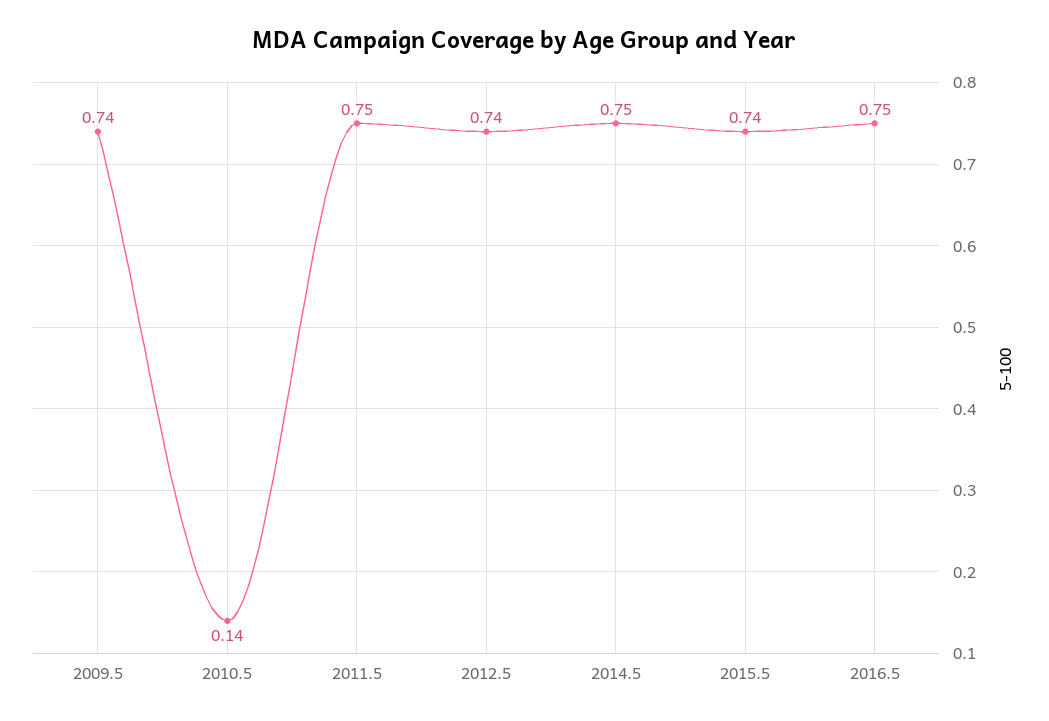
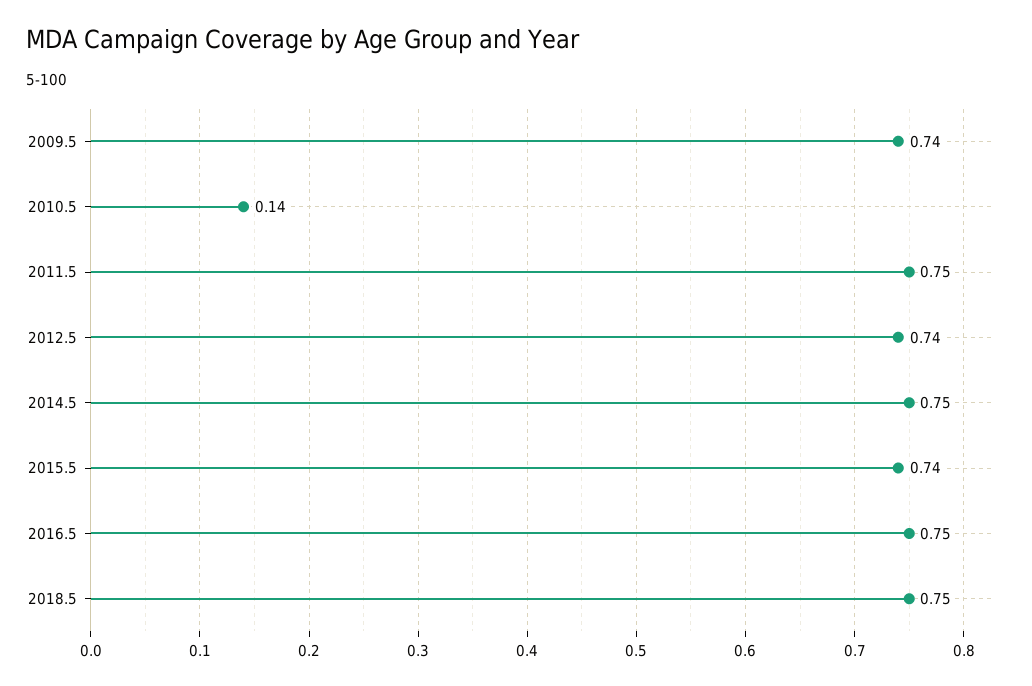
2018.5: none -> 0.75

